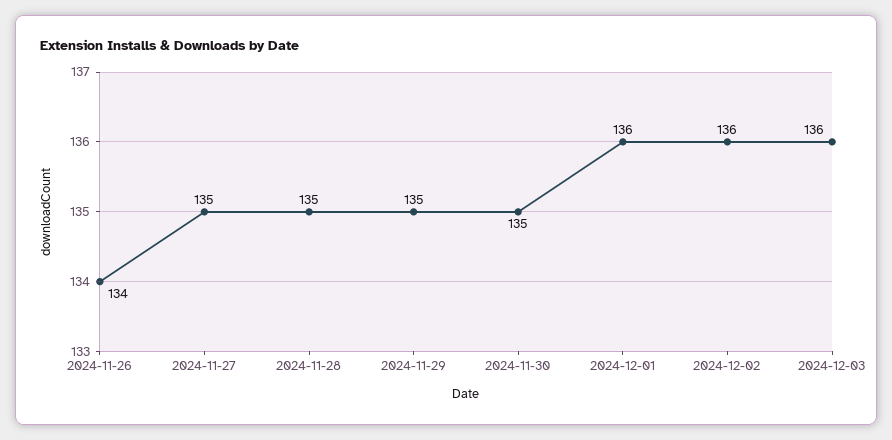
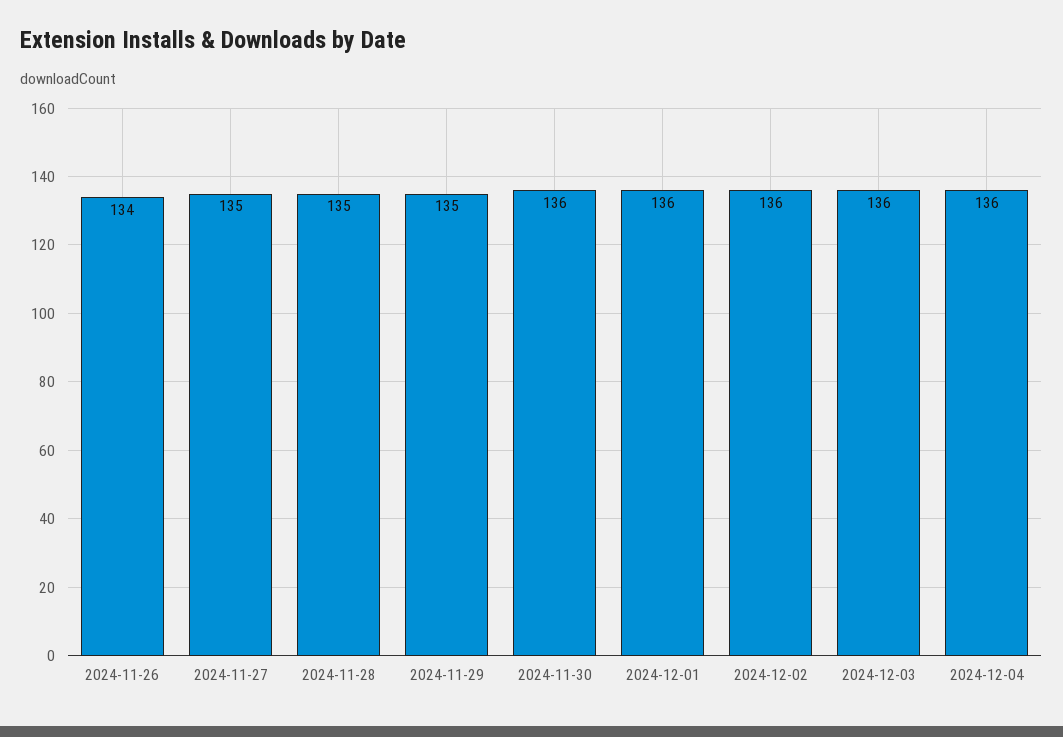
2024-11-30: 135 -> 136
2024-12-04: none -> 136

